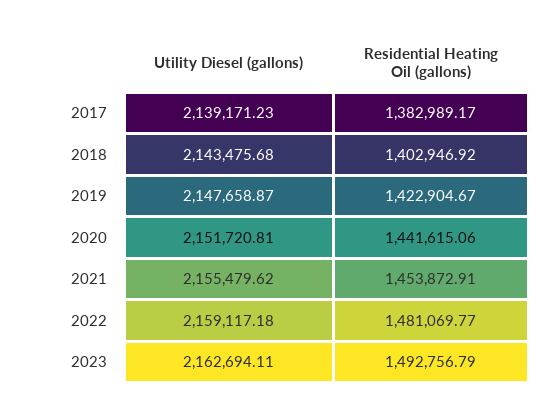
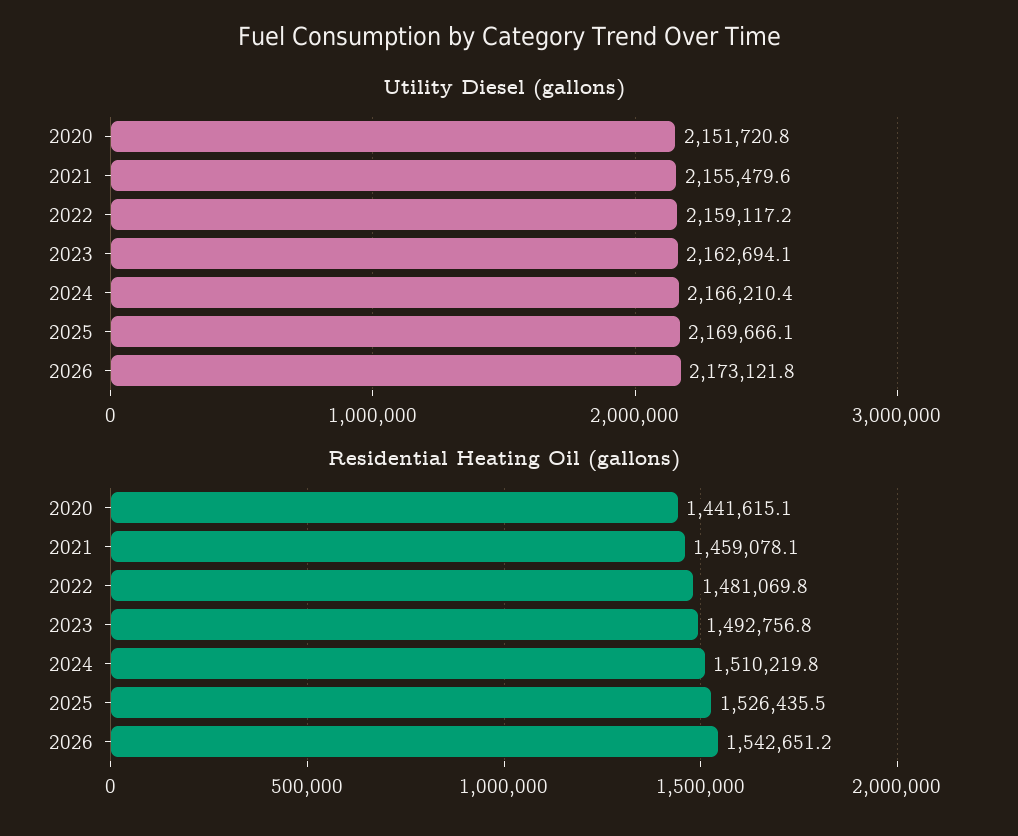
Utility Diesel (gallons), 2017: 2139171.23 -> none
Residential Heating Oil (gallons), 2017: 1382989.17 -> none
Utility Diesel (gallons), 2018: 2143475.68 -> none
Residential Heating Oil (gallons), 2018: 1402946.92 -> none
Utility Diesel (gallons), 2019: 2147658.87 -> none
Residential Heating Oil (gallons), 2019: 1422904.67 -> none
Residential Heating Oil (gallons), 2021: 1453872.91 -> 1459078.1
Utility Diesel (gallons), 2024: none -> 2166210.4
Utility Diesel (gallons), 2025: none -> 2169666.1
Utility Diesel (gallons), 2026: none -> 2173121.8
Residential Heating Oil (gallons), 2024: none -> 1510219.8
Residential Heating Oil (gallons), 2025: none -> 1526435.5
Residential Heating Oil (gallons), 2026: none -> 1542651.2

